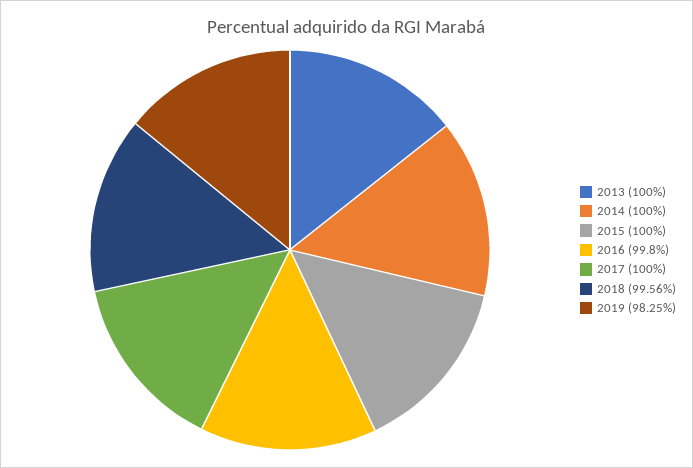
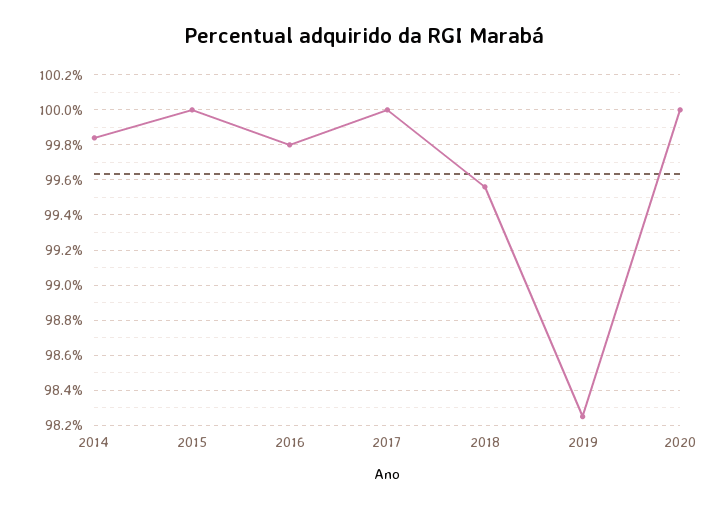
2013: 100 -> none
2014: 100 -> 99.85
2020: none -> 100

